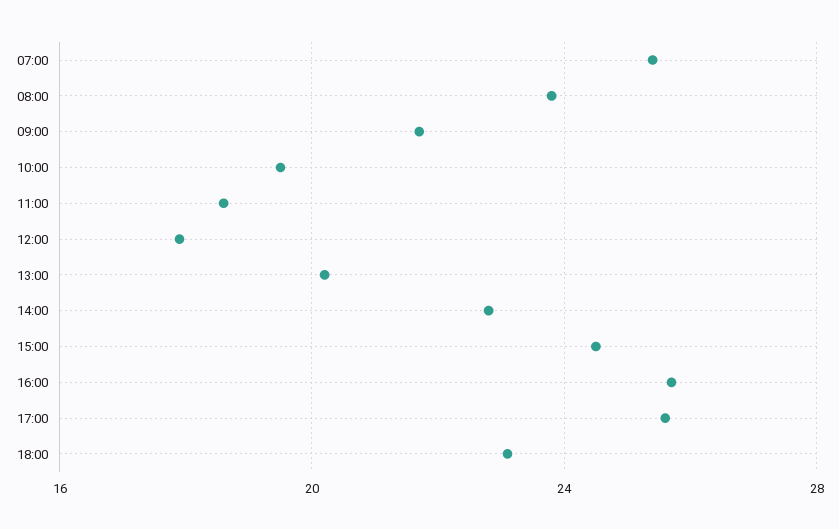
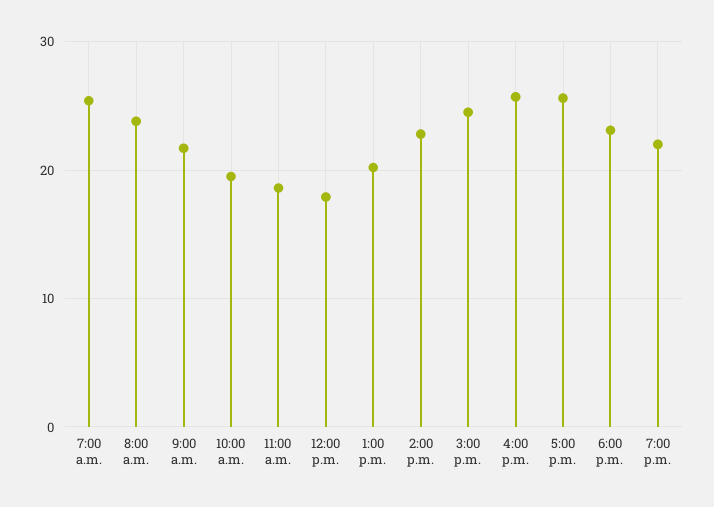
7:00 p.m.: none -> 22

